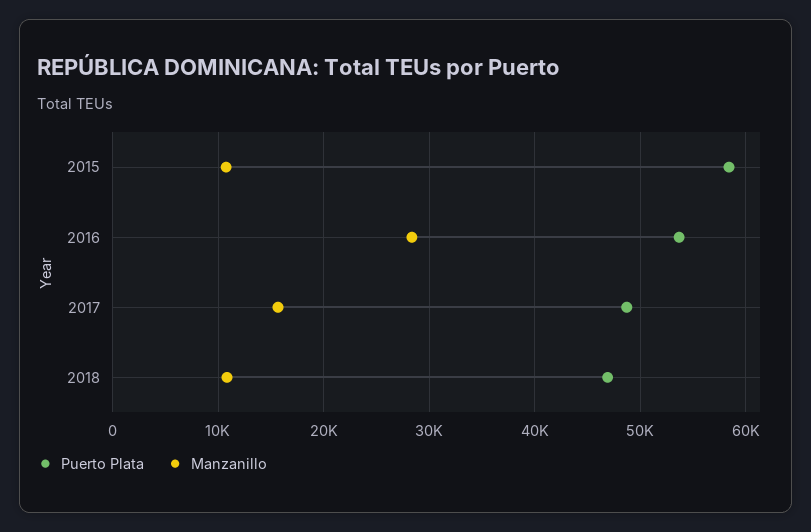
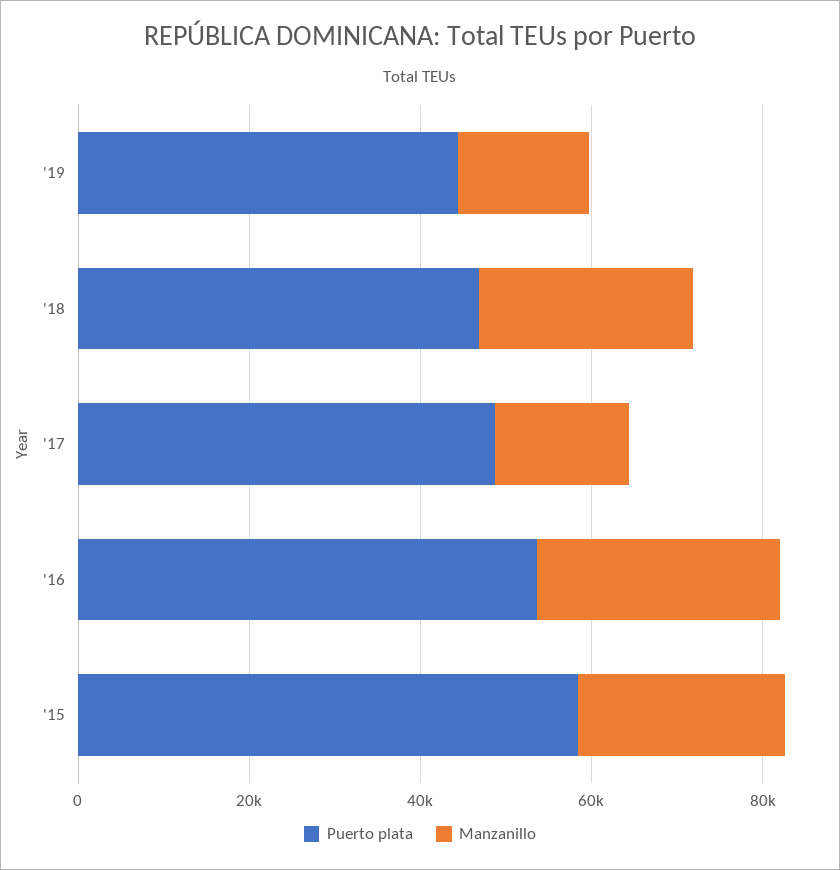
Manzanillo, 2015: 11000 -> 25000
Manzanillo, 2018: 11000 -> 25000
Puerto Plata, '19: none -> 45000
Manzanillo, '19: none -> 15000

